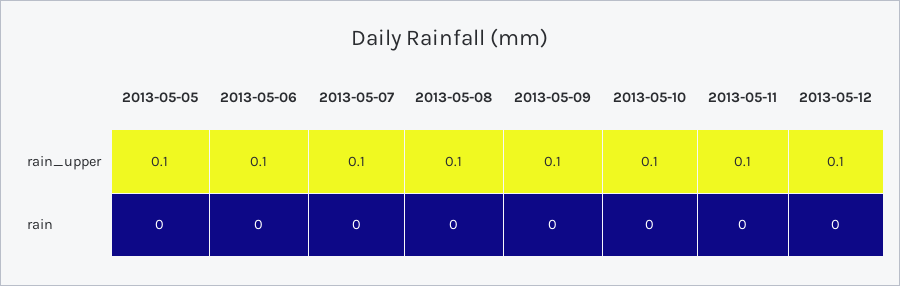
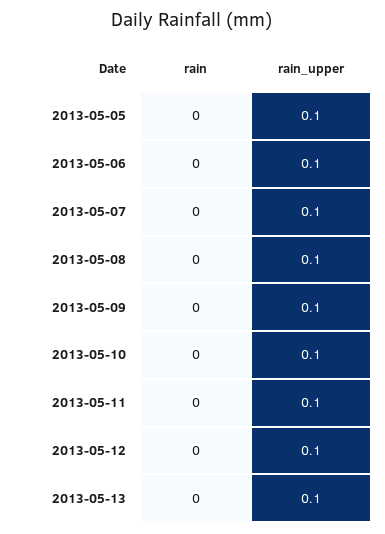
2013-05-13, rain: none -> 0
2013-05-13, rain_upper: none -> 0.1

